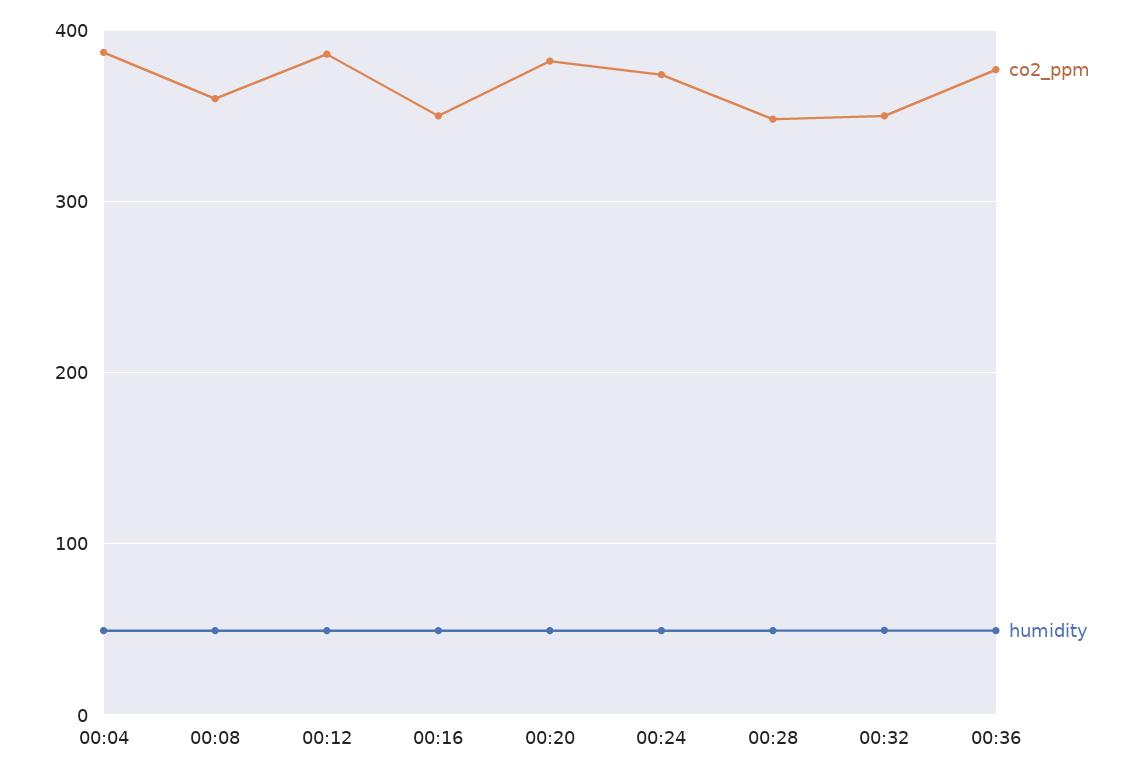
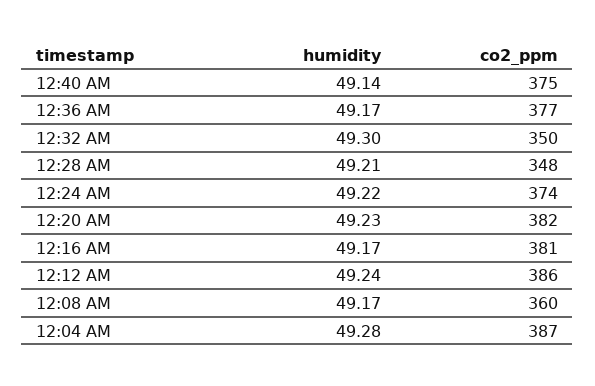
co2_ppm, 00:16: 350 -> 381
humidity, 12:40 AM: none -> 49.14
co2_ppm, 12:40 AM: none -> 375

